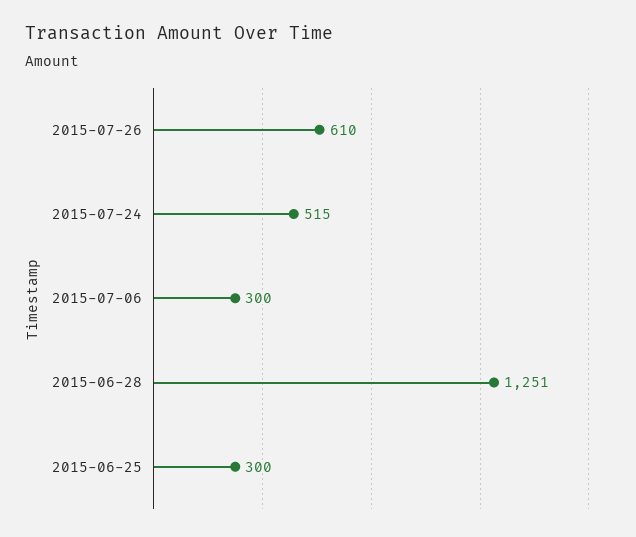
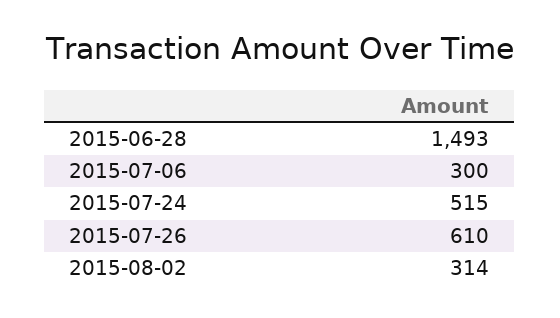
2015-06-28: 1251 -> 1493
2015-06-25: 300 -> none
2015-08-02: none -> 314

